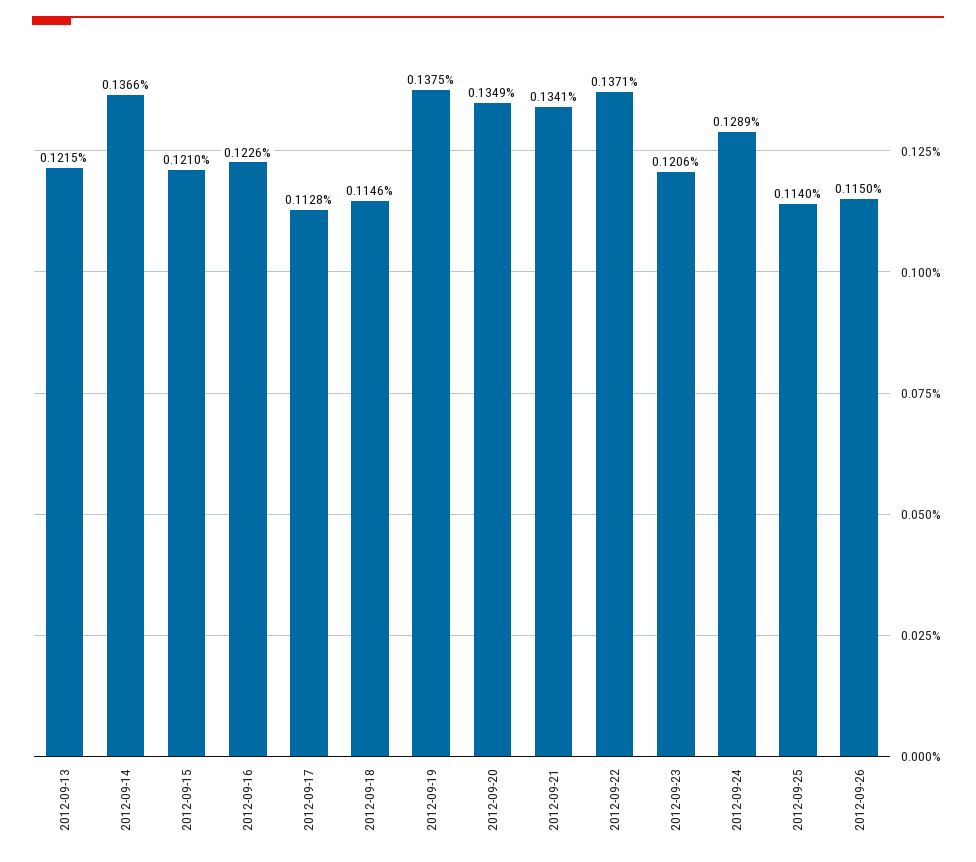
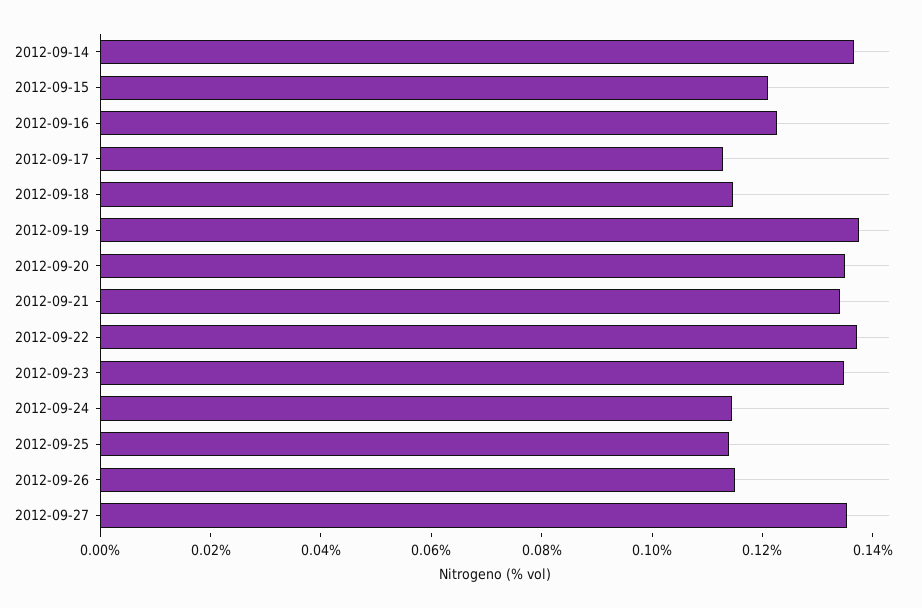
2012-09-13: 0.1215 -> none
2012-09-23: 0.1206 -> 0.135
2012-09-24: 0.1289 -> 0.115
2012-09-27: none -> 0.135

